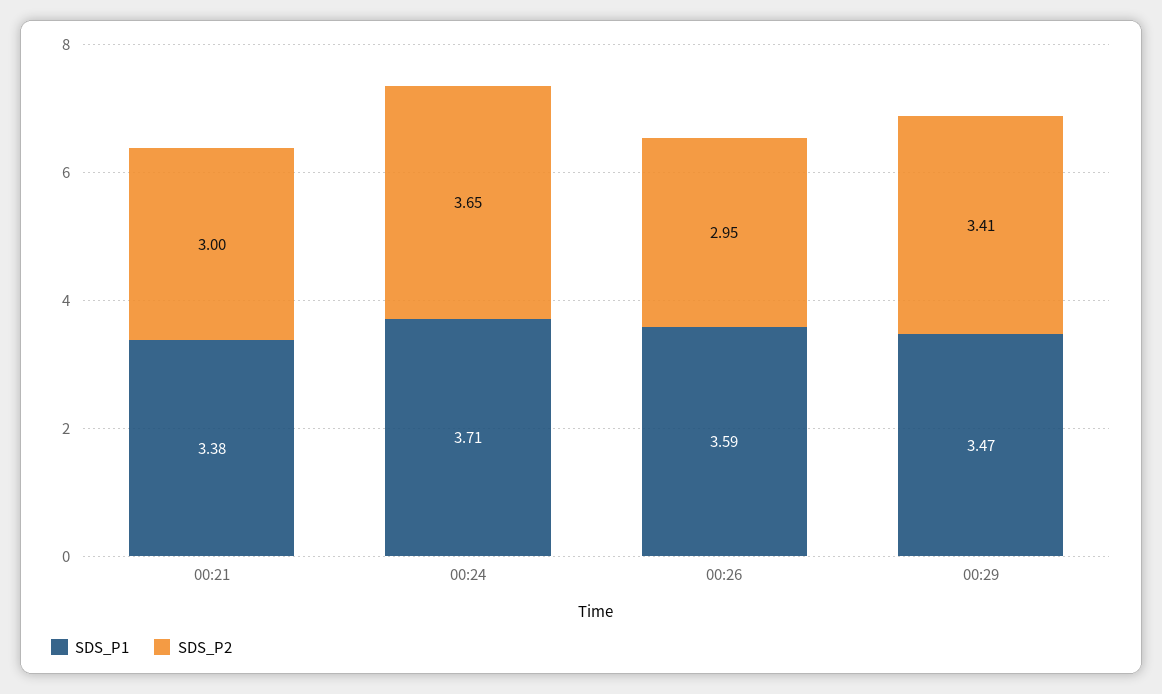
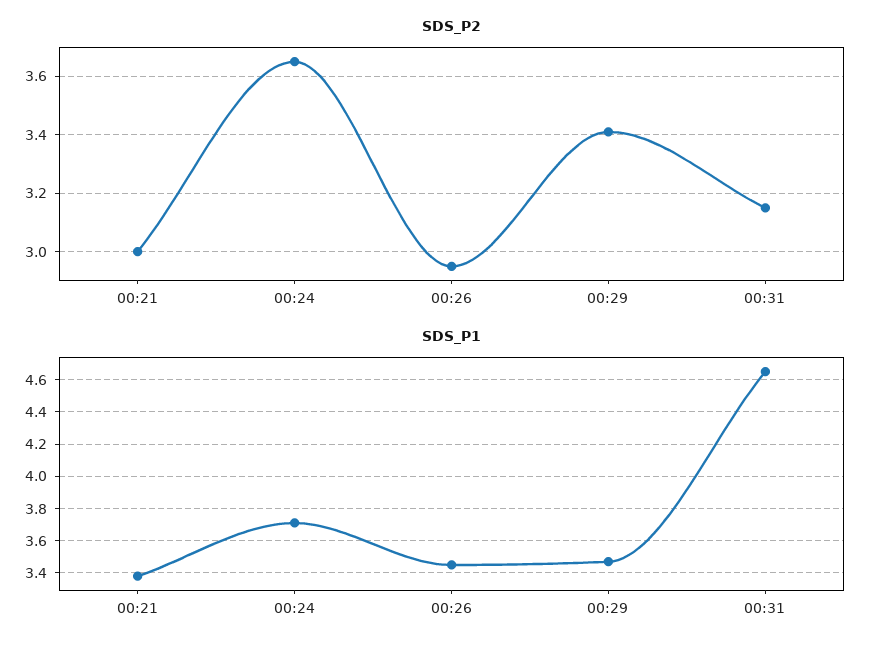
SDS_P1, 00:26: 3.59 -> 3.45
SDS_P2, 00:31: none -> 3.15
SDS_P1, 00:31: none -> 4.65

